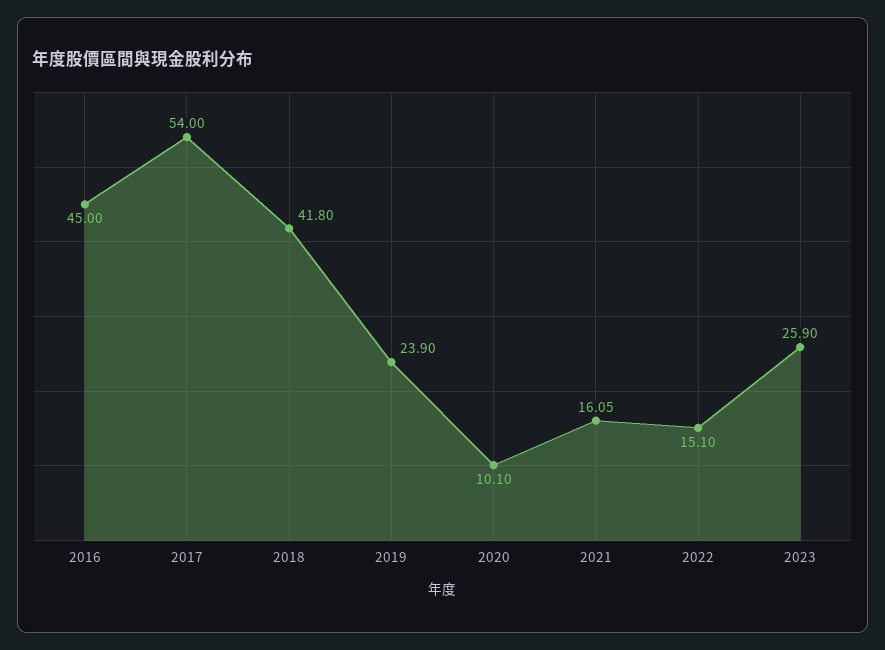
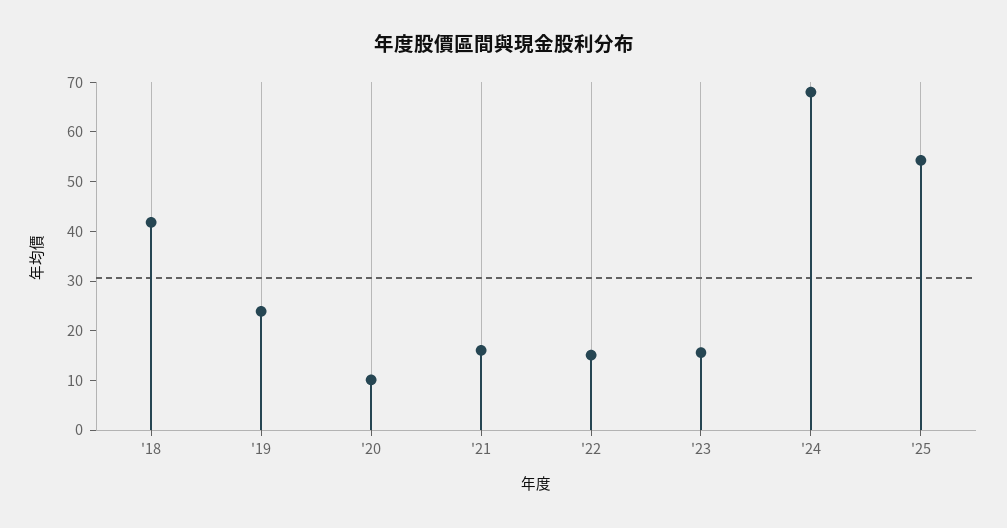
2016: 45 -> none
2017: 54 -> none
2023: 25.9 -> 16
'24: none -> 68
'25: none -> 54

